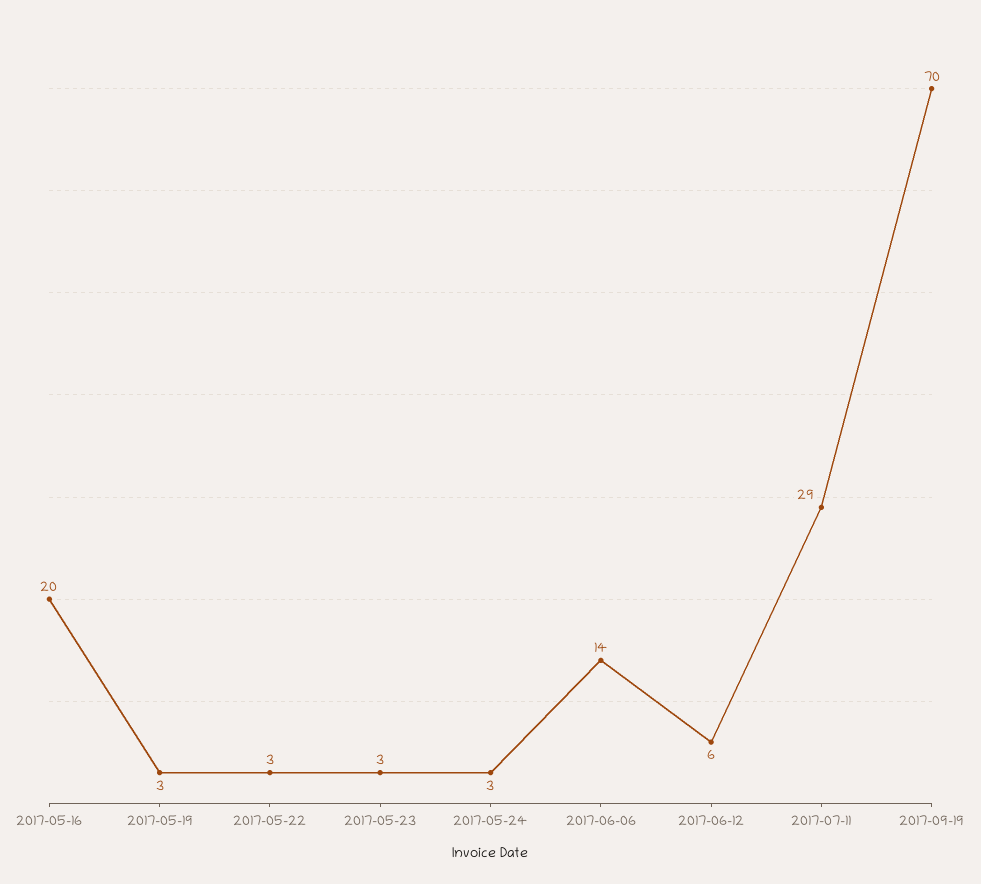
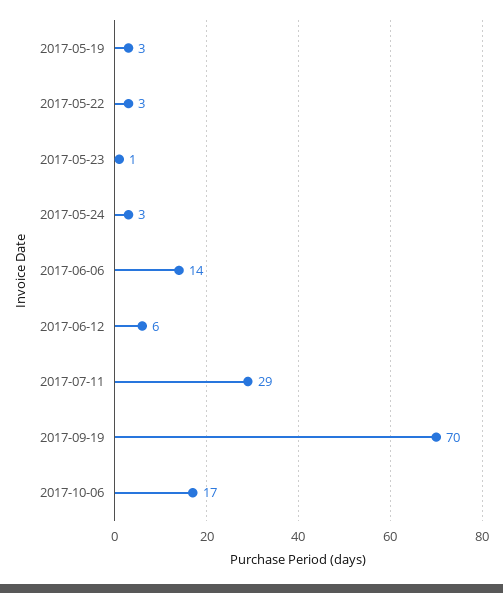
2017-05-16: 20 -> none
2017-05-23: 3 -> 1
2017-10-06: none -> 17

